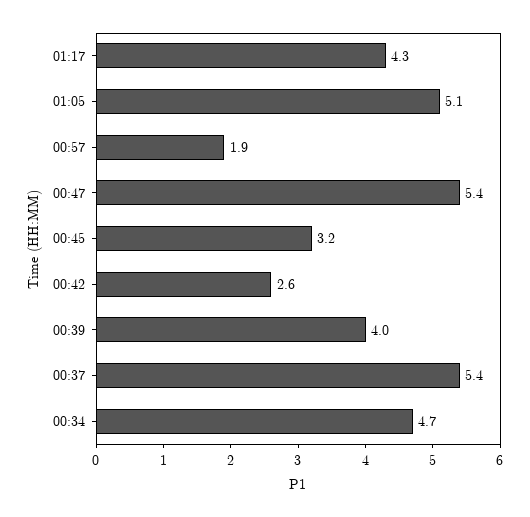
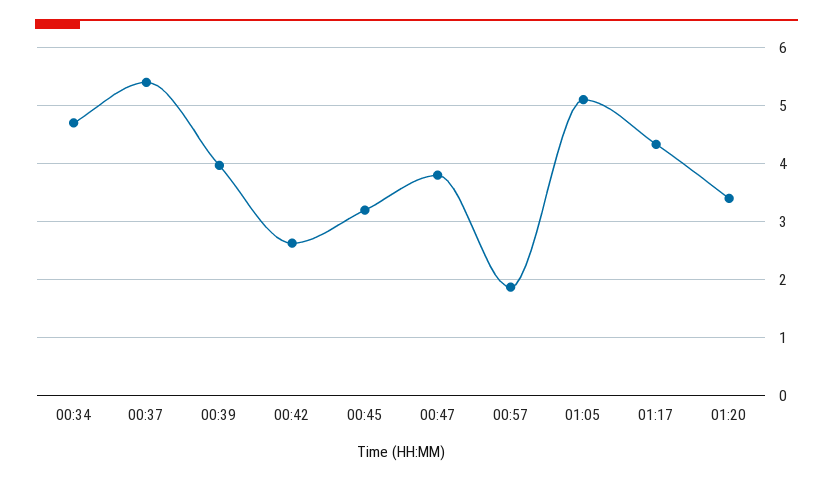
00:47: 5.4 -> 3.8
01:20: none -> 3.4

